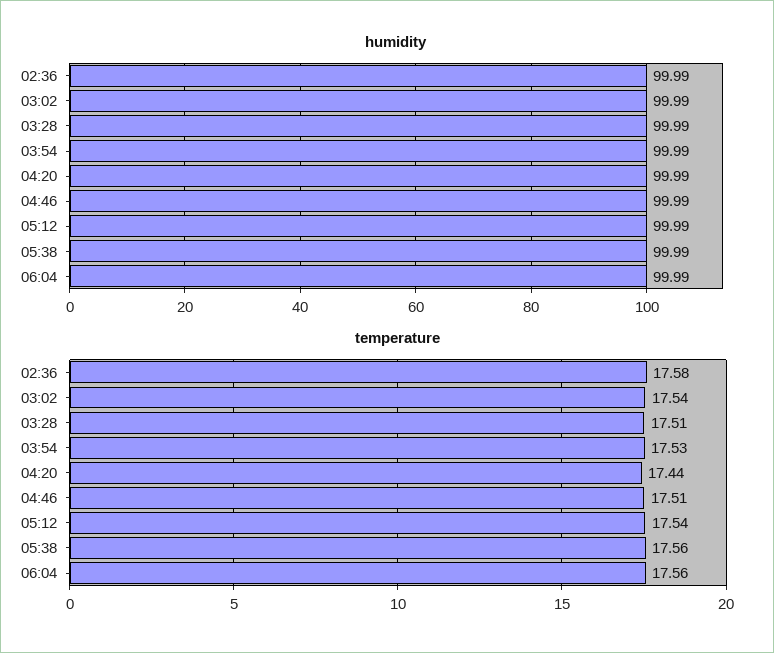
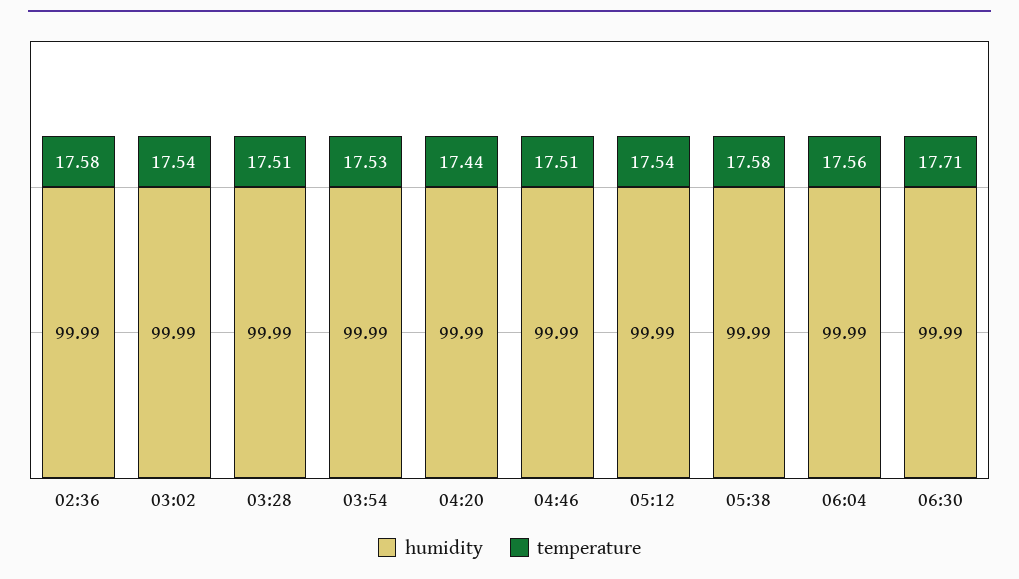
temperature, 05:38: 17.56 -> 17.58
humidity, 06:30: none -> 99.99
temperature, 06:30: none -> 17.71

